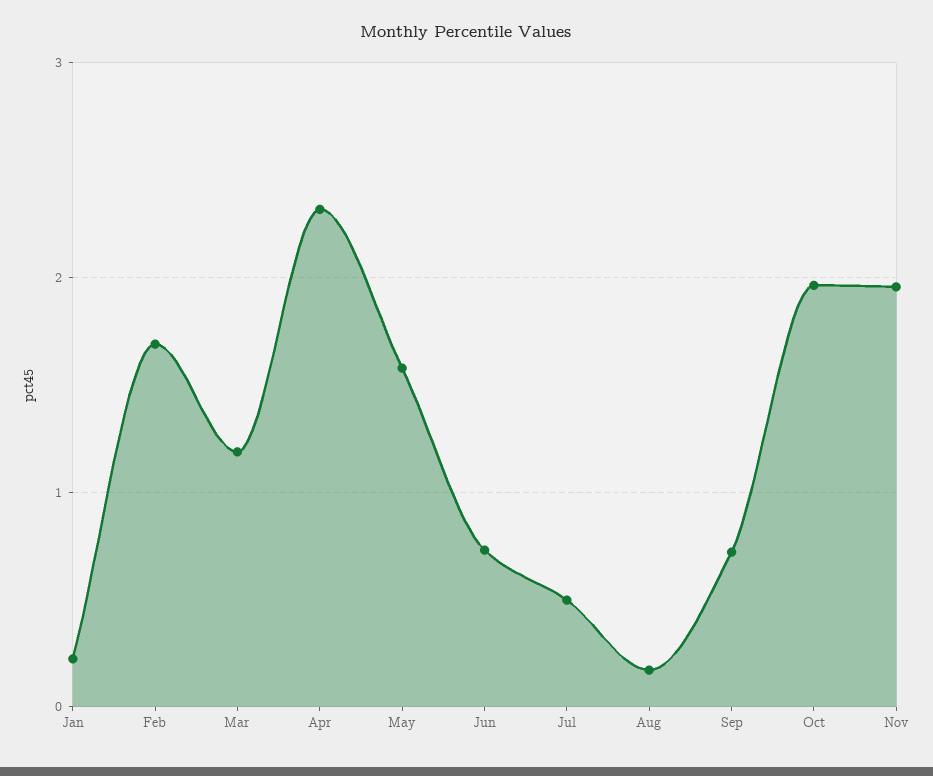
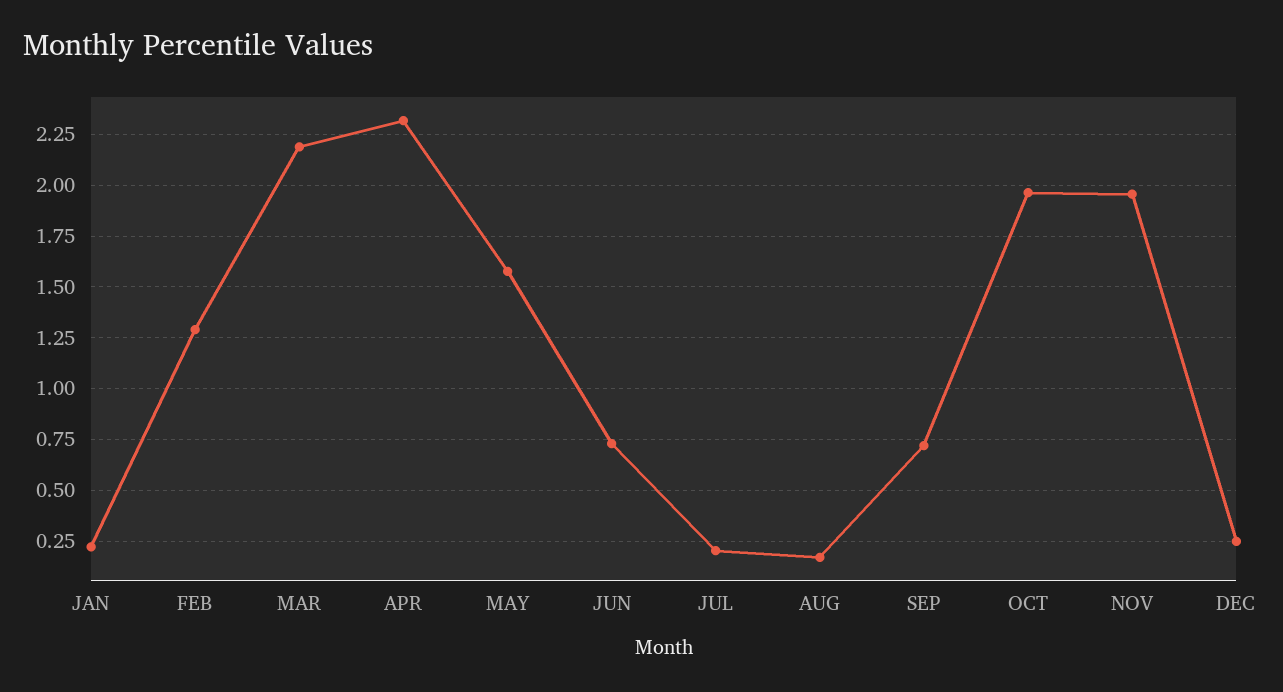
Feb: 1.7 -> 1.3
Mar: 1.2 -> 2.2
Jul: 0.5 -> 0.2
DEC: none -> 0.25

